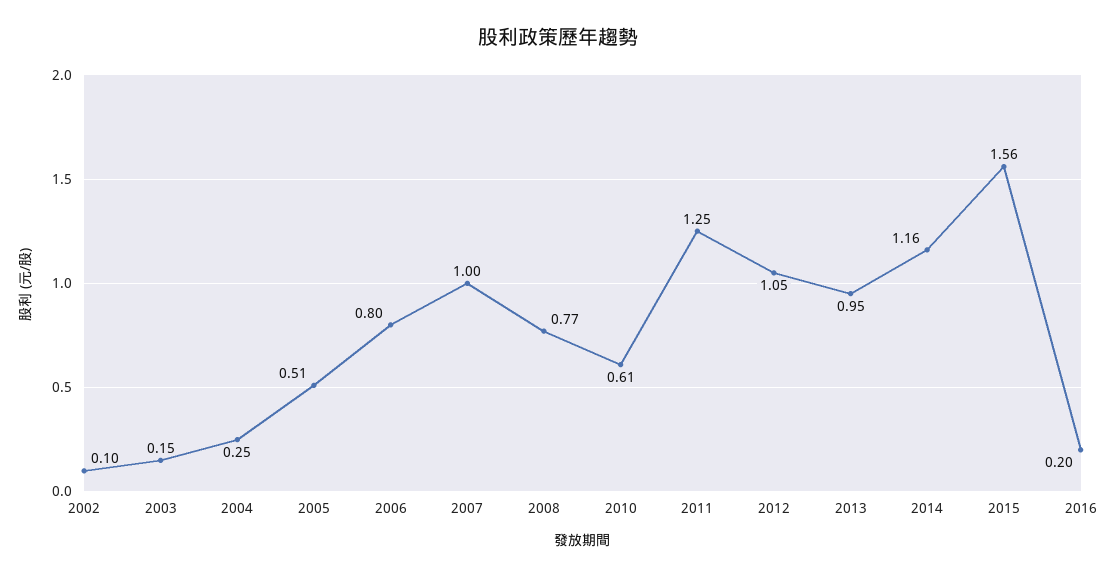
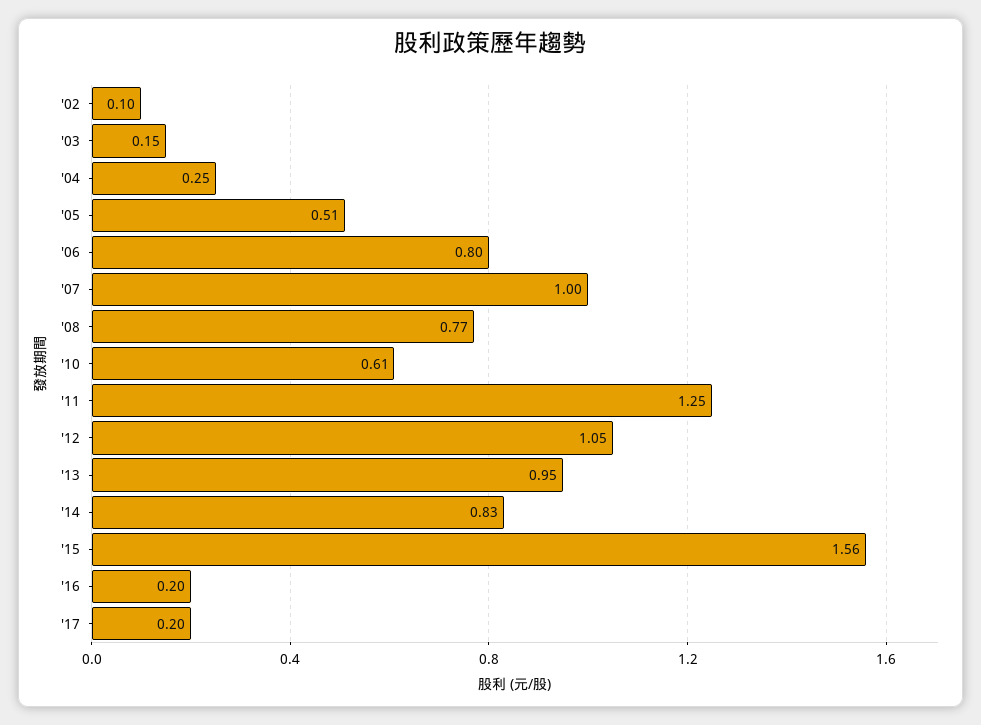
2014: 1.16 -> 0.83
'17: none -> 0.2

